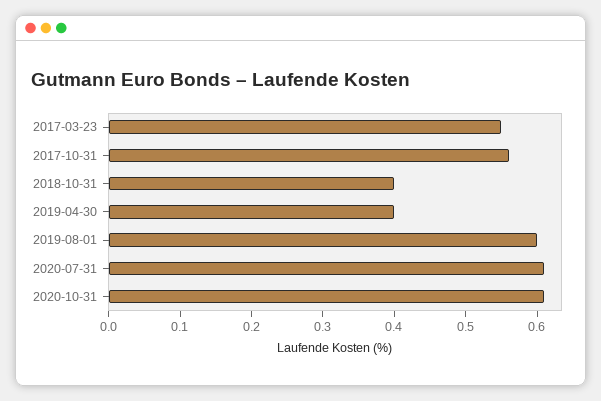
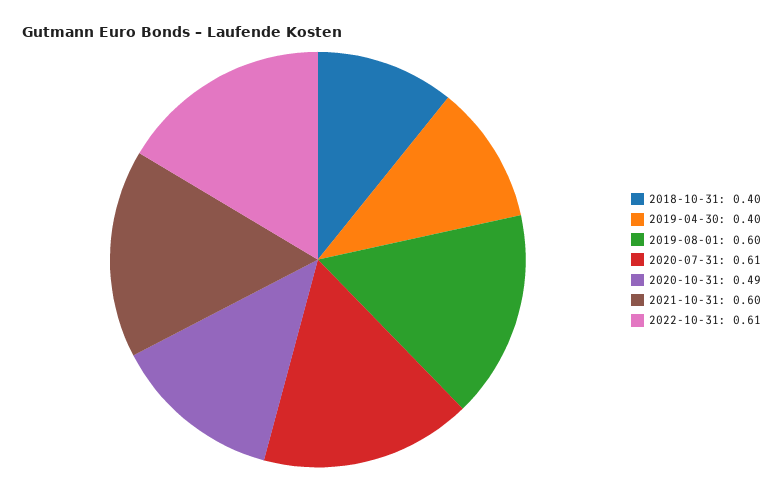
2017-03-23: 0.55 -> none
2017-10-31: 0.55 -> none
2020-10-31: 0.6 -> 0.49
2021-10-31: none -> 0.6
2022-10-31: none -> 0.61

